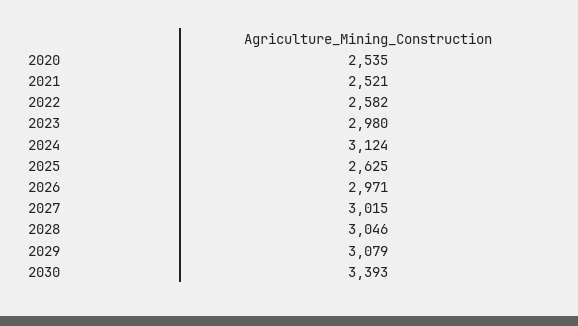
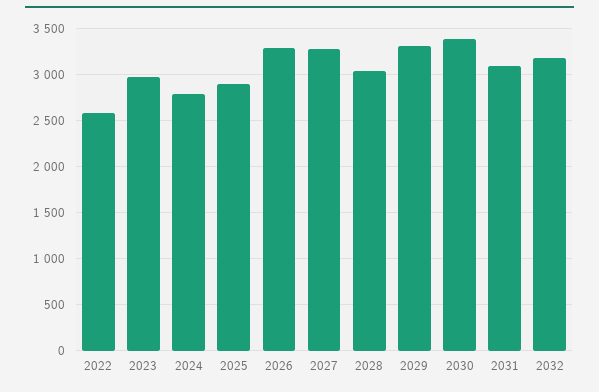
2020: 2535 -> none
2021: 2521 -> none
2024: 3124 -> 2800
2025: 2625 -> 2900
2026: 2971 -> 3300
2027: 3015 -> 3300
2029: 3079 -> 3300
2031: none -> 3100
2032: none -> 3200

